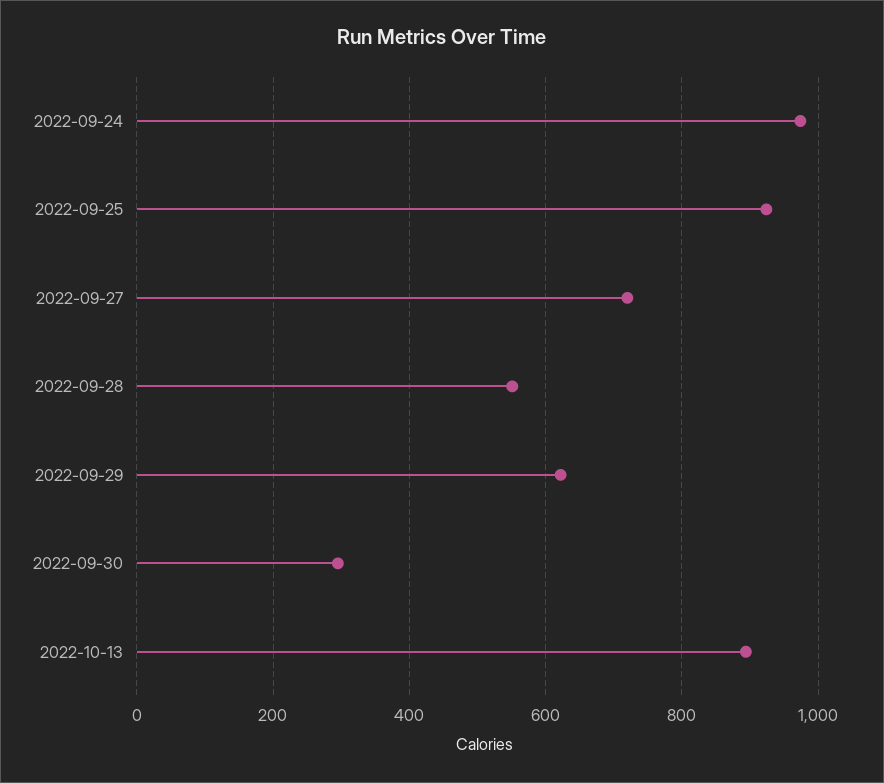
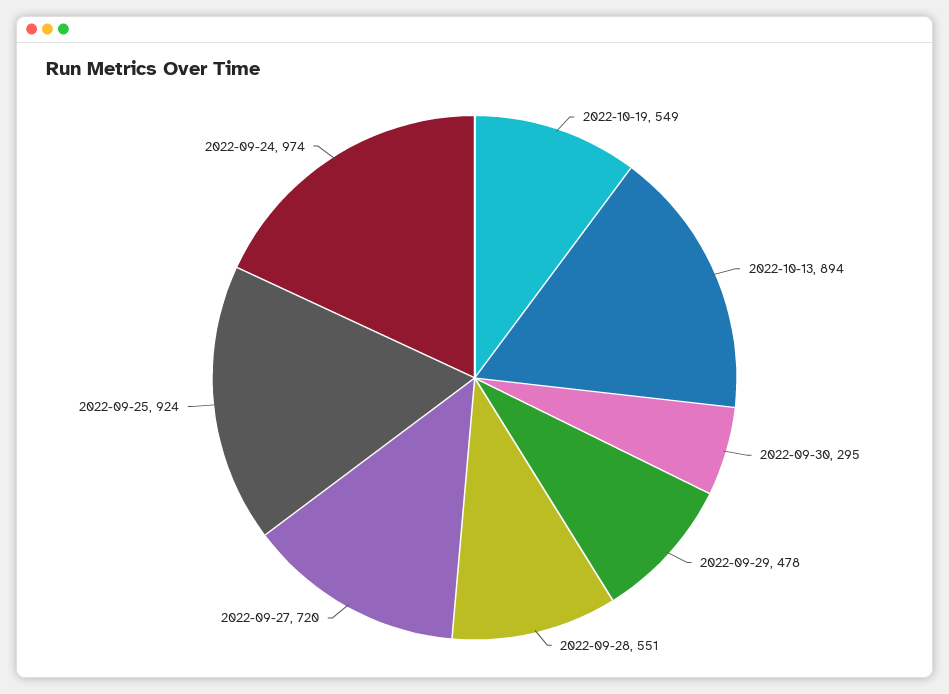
2022-09-29: 620 -> 478
2022-10-19: none -> 549

